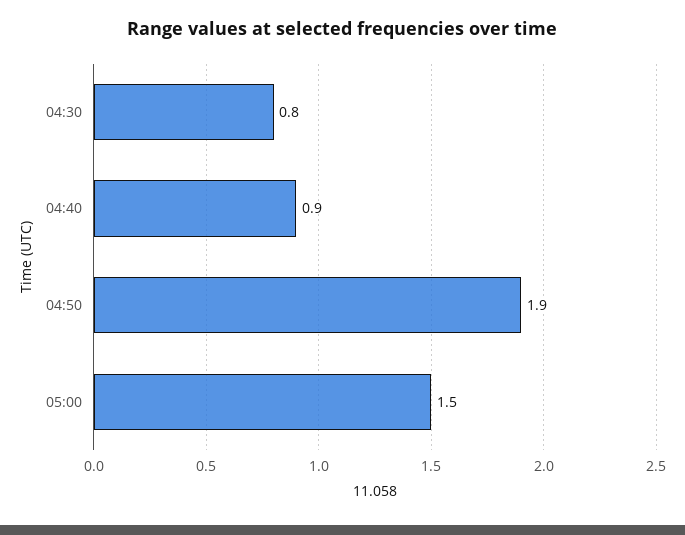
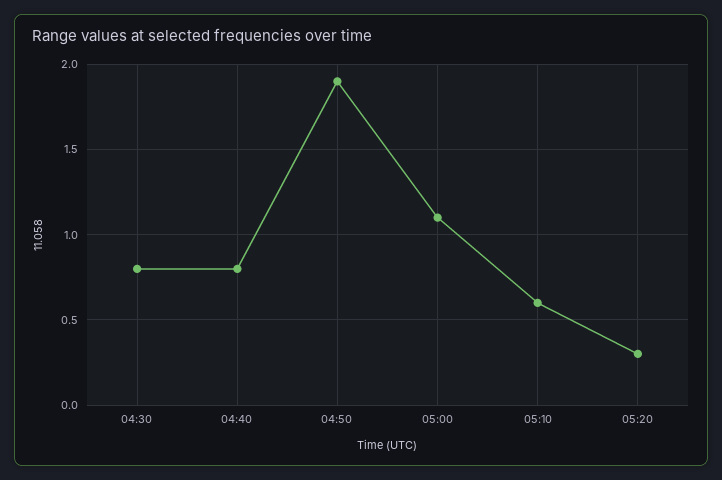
04:40: 0.9 -> 0.8
05:00: 1.5 -> 1.1
05:10: none -> 0.6
05:20: none -> 0.3

